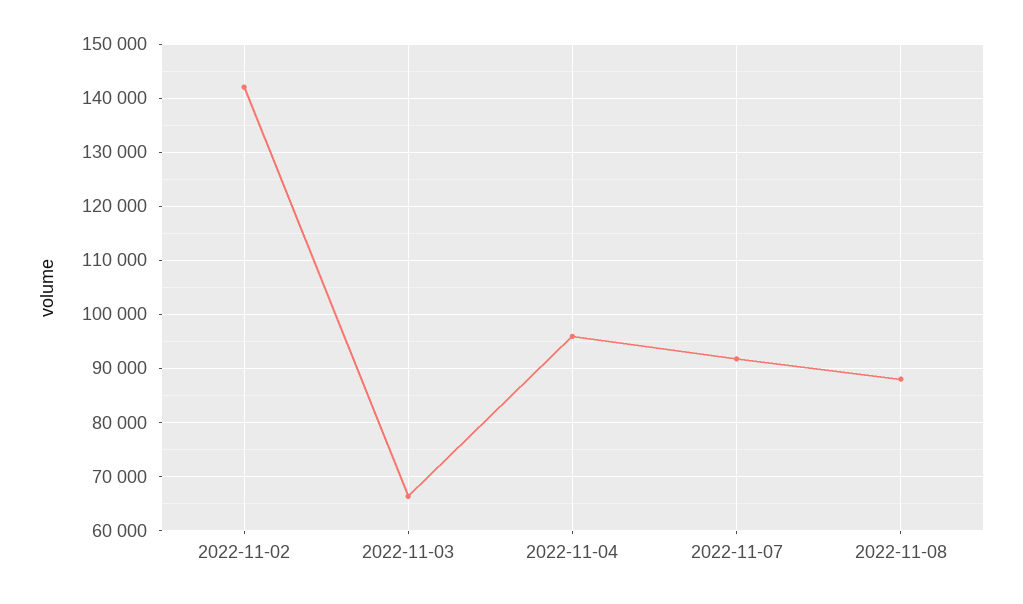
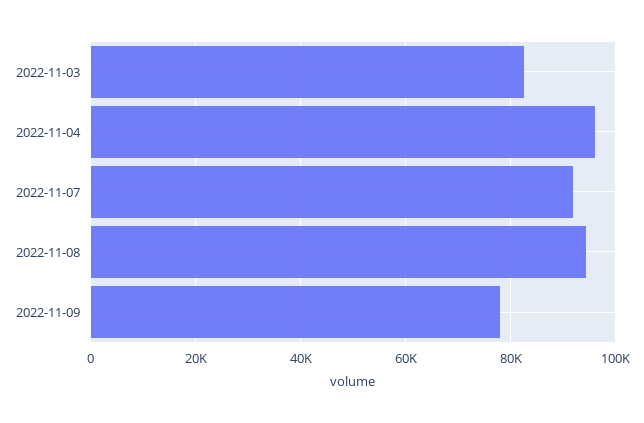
2022-11-02: 142000 -> none
2022-11-03: 66000 -> 82000
2022-11-08: 88000 -> 94000
2022-11-09: none -> 78000

